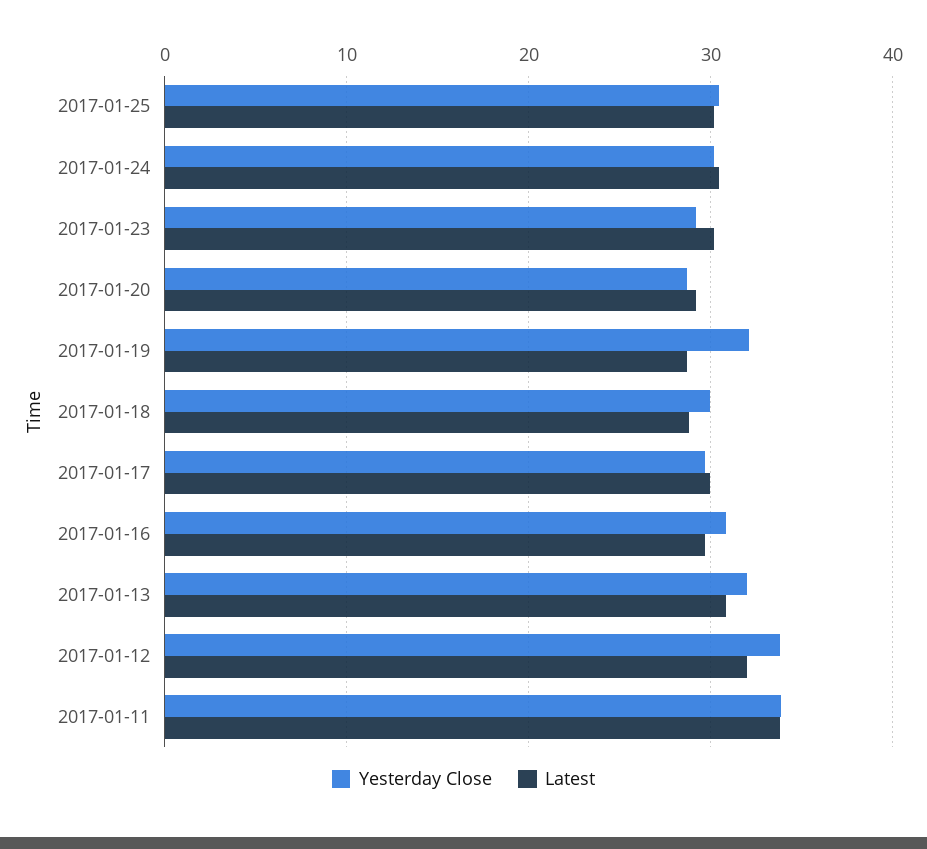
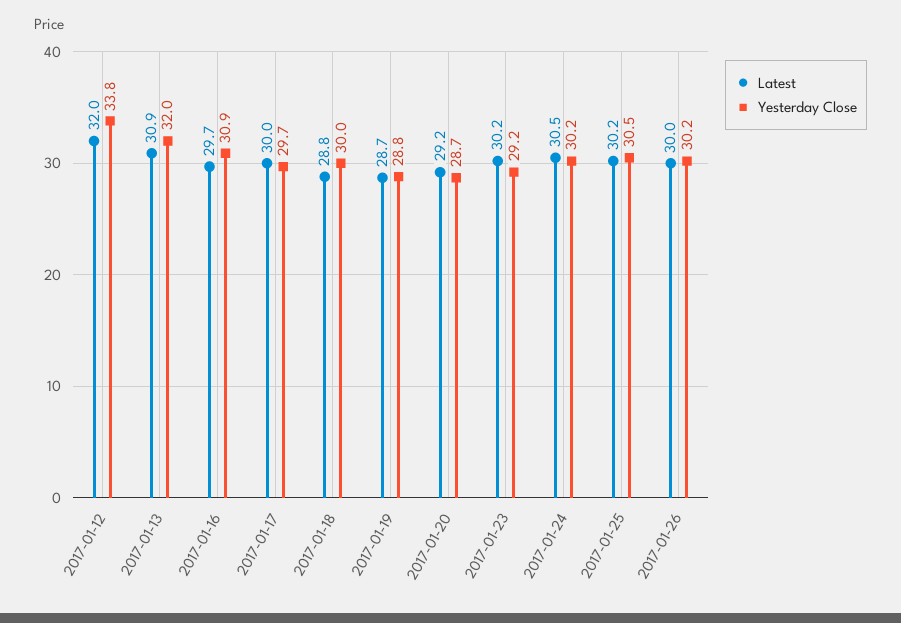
Yesterday Close, 2017-01-19: 32 -> 28.8
Yesterday Close, 2017-01-11: 34 -> none
Latest, 2017-01-11: 34 -> none
Latest, 2017-01-26: none -> 30
Yesterday Close, 2017-01-26: none -> 30.2

